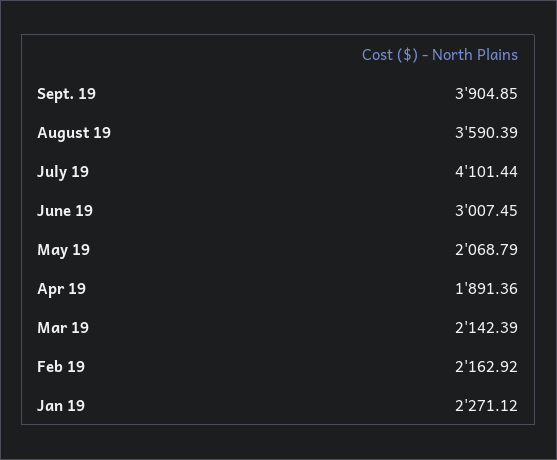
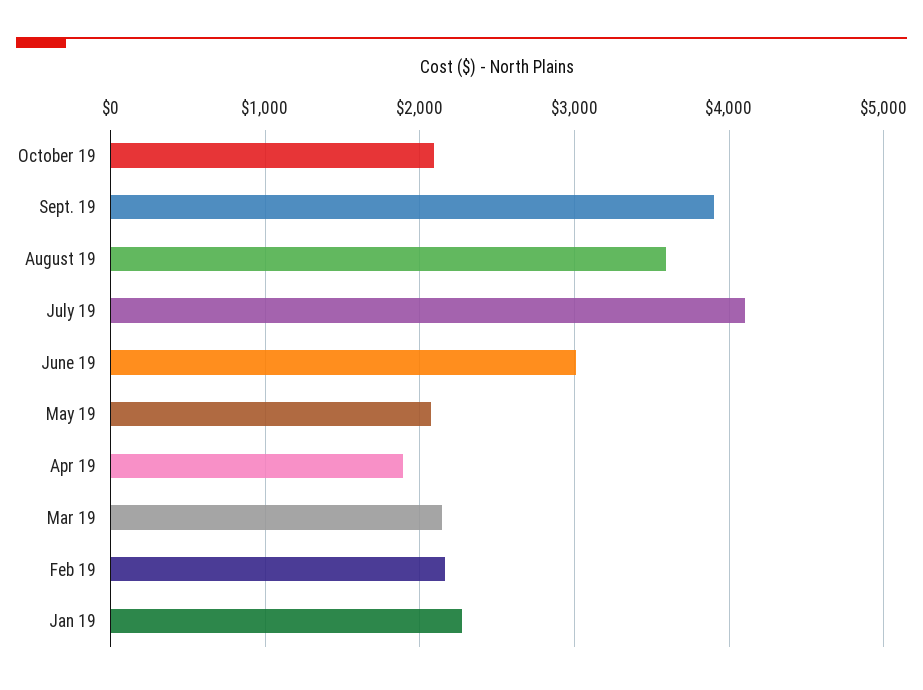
October 19: none -> 2100

